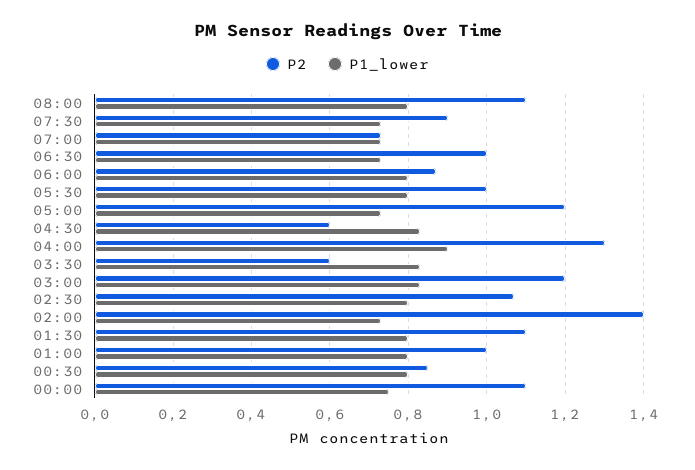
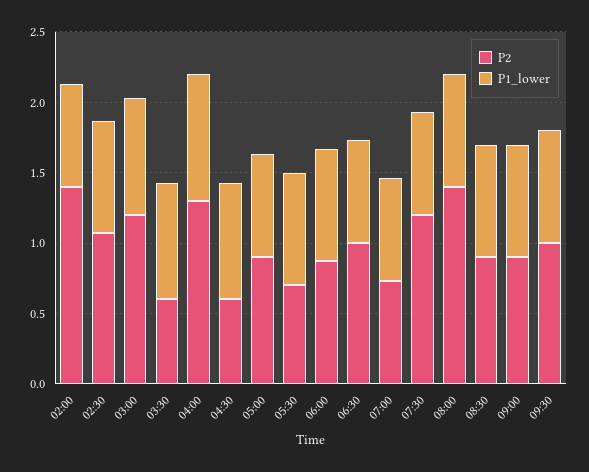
P2, 08:00: 1.1 -> 1.4
P2, 07:30: 0.9 -> 1.2
P2, 05:30: 1 -> 0.7
P2, 05:00: 1.2 -> 0.9
P2, 01:30: 1.1 -> none
P1_lower, 01:30: 0.8 -> none
P2, 01:00: 1 -> none
P1_lower, 01:00: 0.8 -> none
P2, 00:30: 0.85 -> none
P1_lower, 00:30: 0.8 -> none
P2, 00:00: 1.1 -> none
P1_lower, 00:00: 0.75 -> none
P2, 08:30: none -> 0.9
P1_lower, 08:30: none -> 0.8
P2, 09:00: none -> 0.9
P1_lower, 09:00: none -> 0.8
P2, 09:30: none -> 1
P1_lower, 09:30: none -> 0.8

